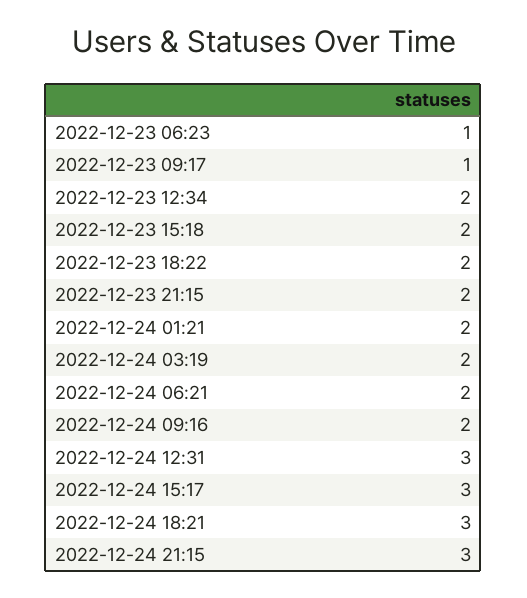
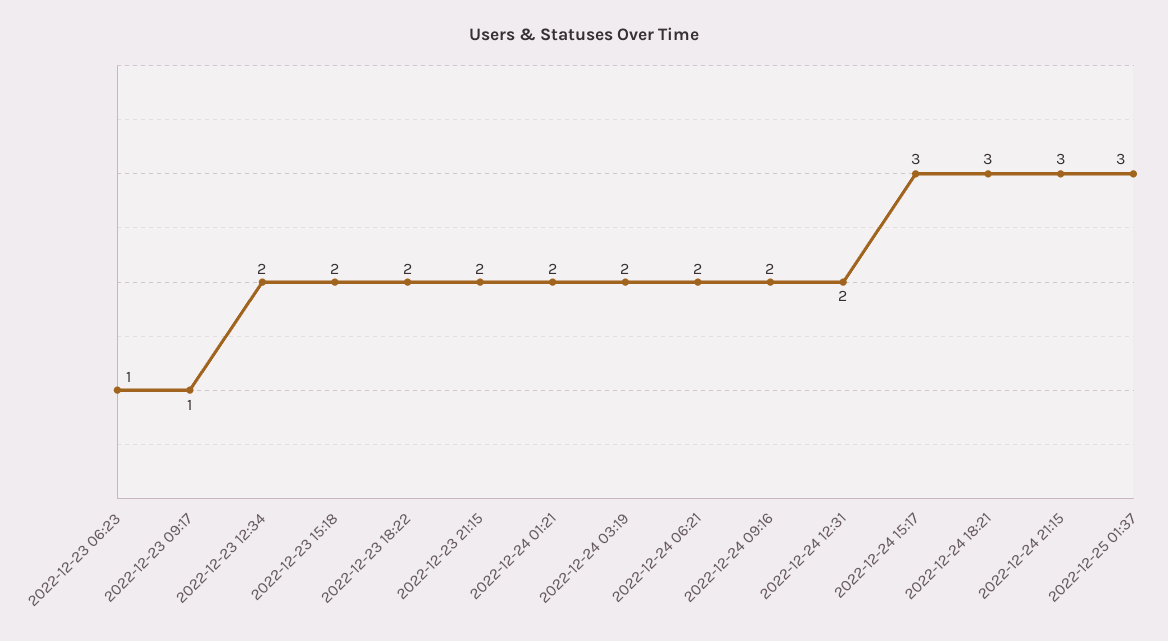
2022-12-24 12:31: 3 -> 2
2022-12-25 01:37: none -> 3

